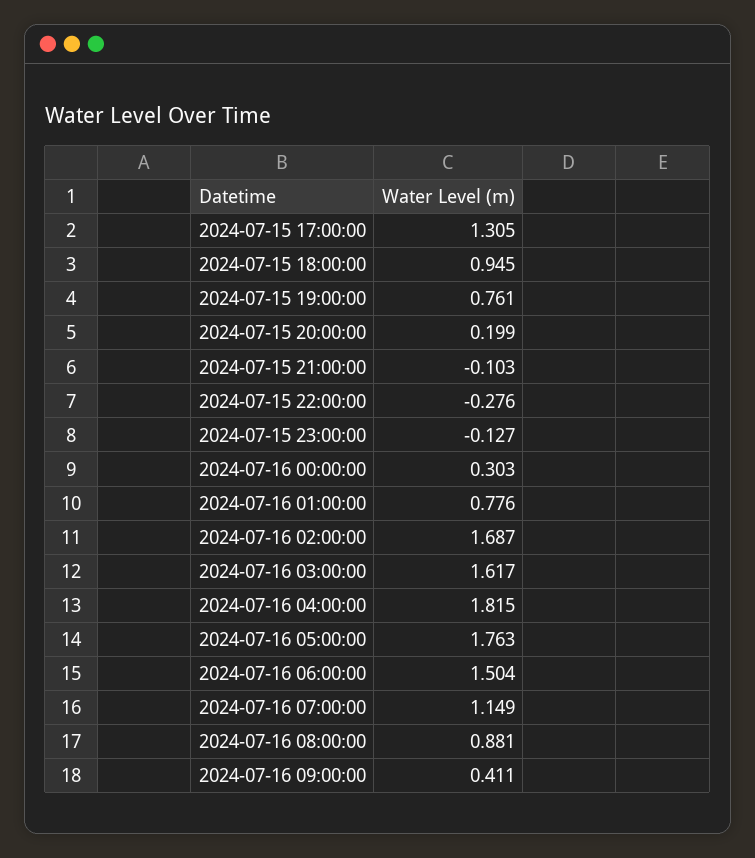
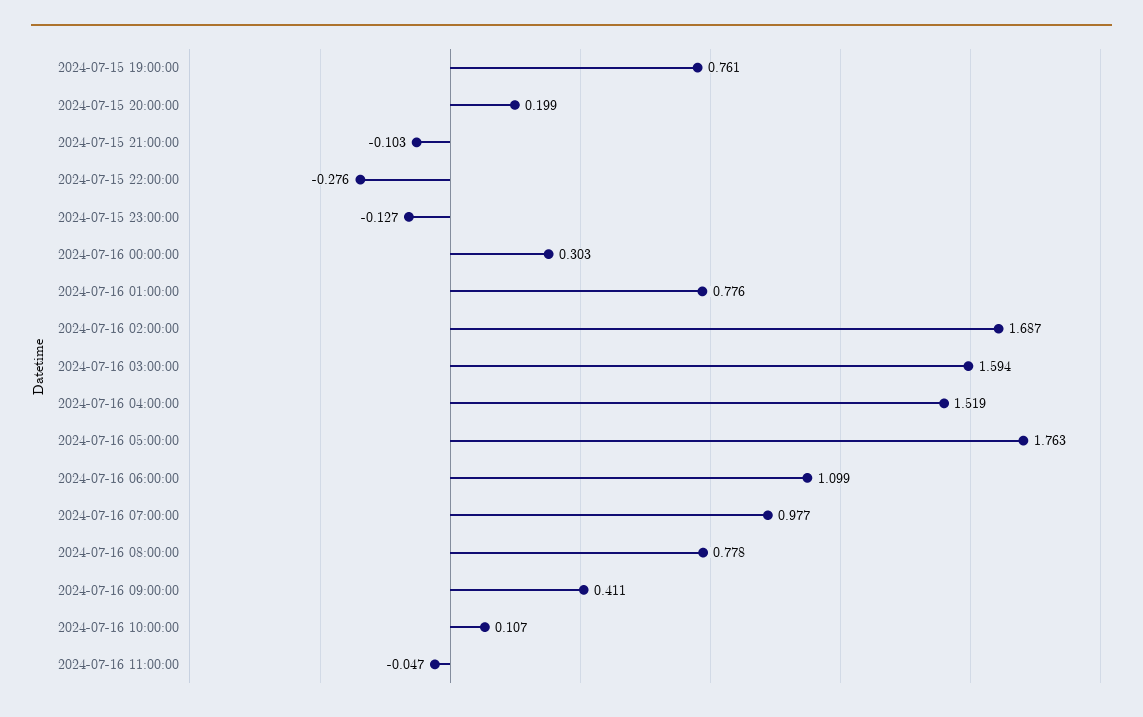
2024-07-15 17:00:00: 1.305 -> none
2024-07-15 18:00:00: 0.945 -> none
2024-07-16 03:00:00: 1.617 -> 1.594
2024-07-16 04:00:00: 1.815 -> 1.519
2024-07-16 06:00:00: 1.504 -> 1.099
2024-07-16 07:00:00: 1.149 -> 0.977
2024-07-16 08:00:00: 0.881 -> 0.778
2024-07-16 10:00:00: none -> 0.107
2024-07-16 11:00:00: none -> -0.047

